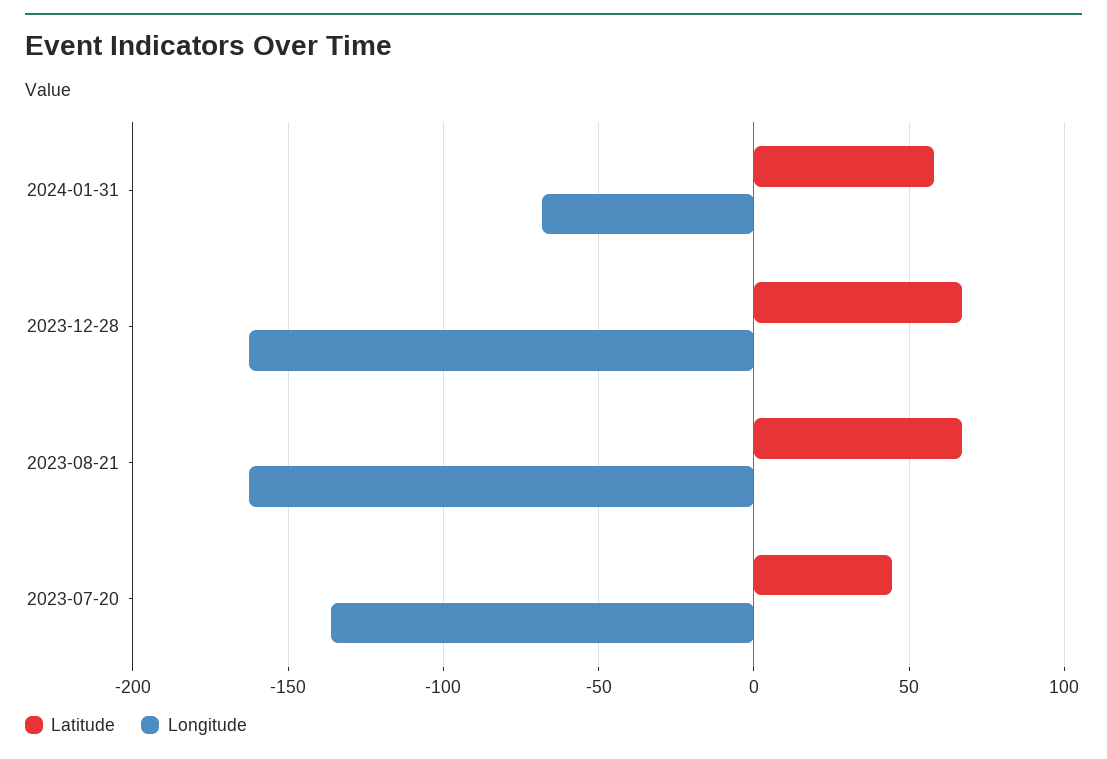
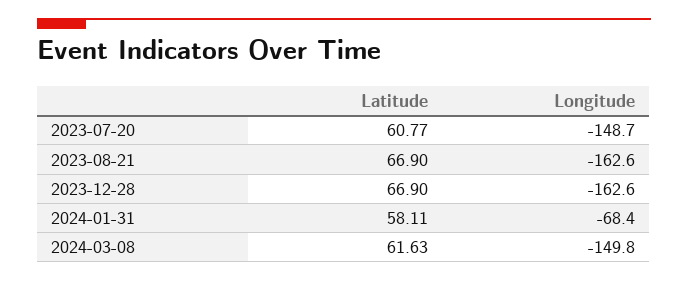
Latitude, 2023-07-20: 45 -> 60.77
Longitude, 2023-07-20: -135 -> -148.7
Latitude, 2024-03-08: none -> 61.63
Longitude, 2024-03-08: none -> -149.8

